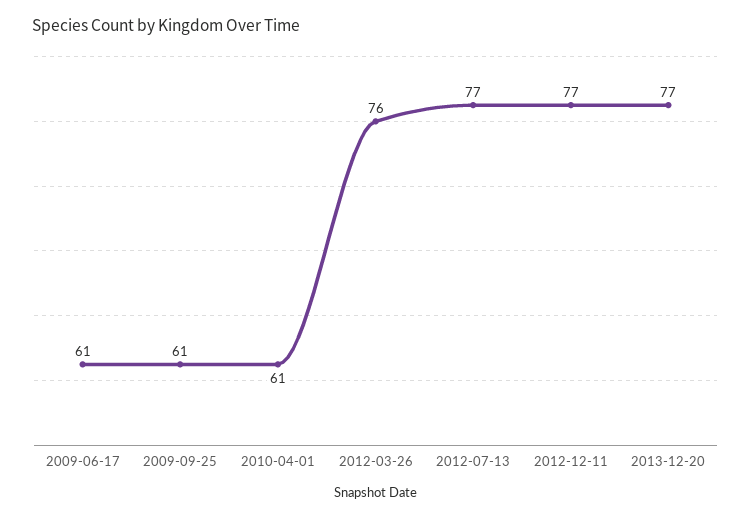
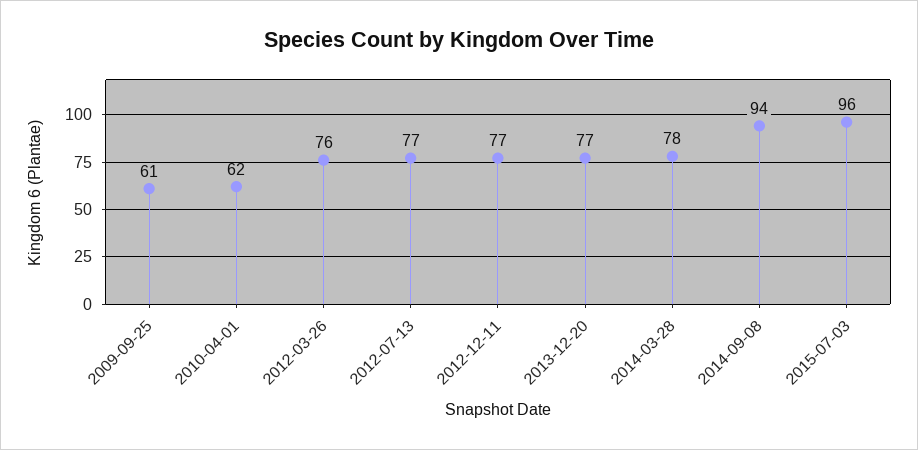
2009-06-17: 61 -> none
2010-04-01: 61 -> 62
2014-03-28: none -> 78
2014-09-08: none -> 94
2015-07-03: none -> 96

